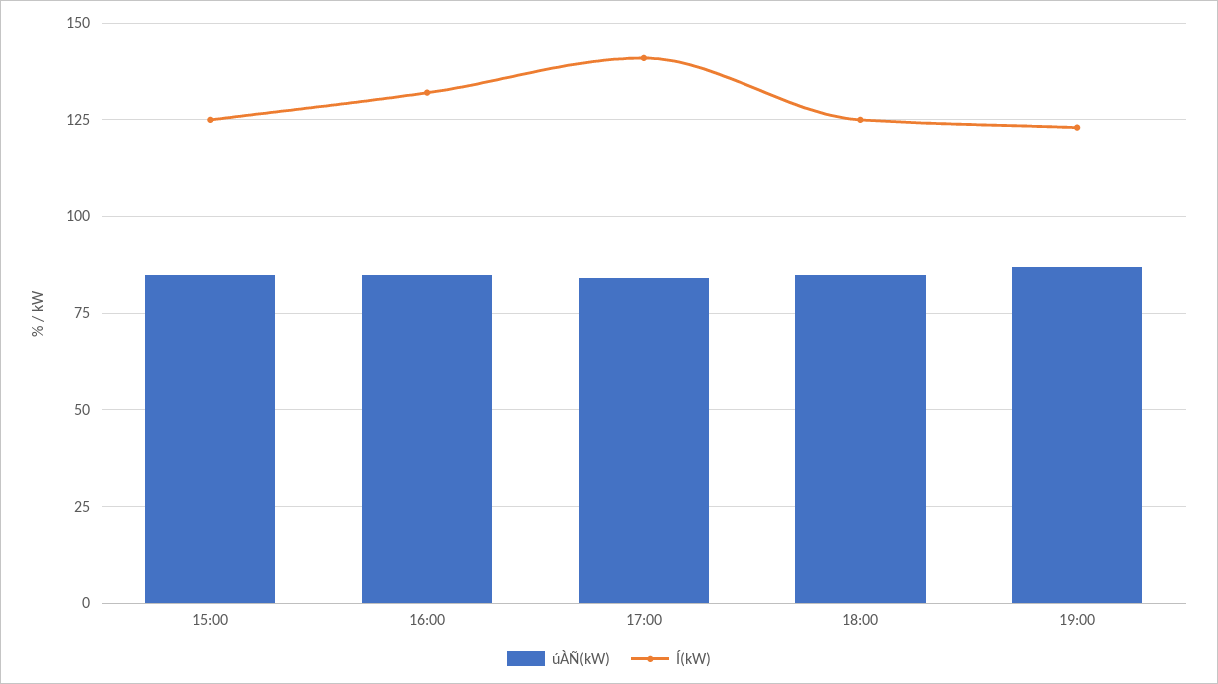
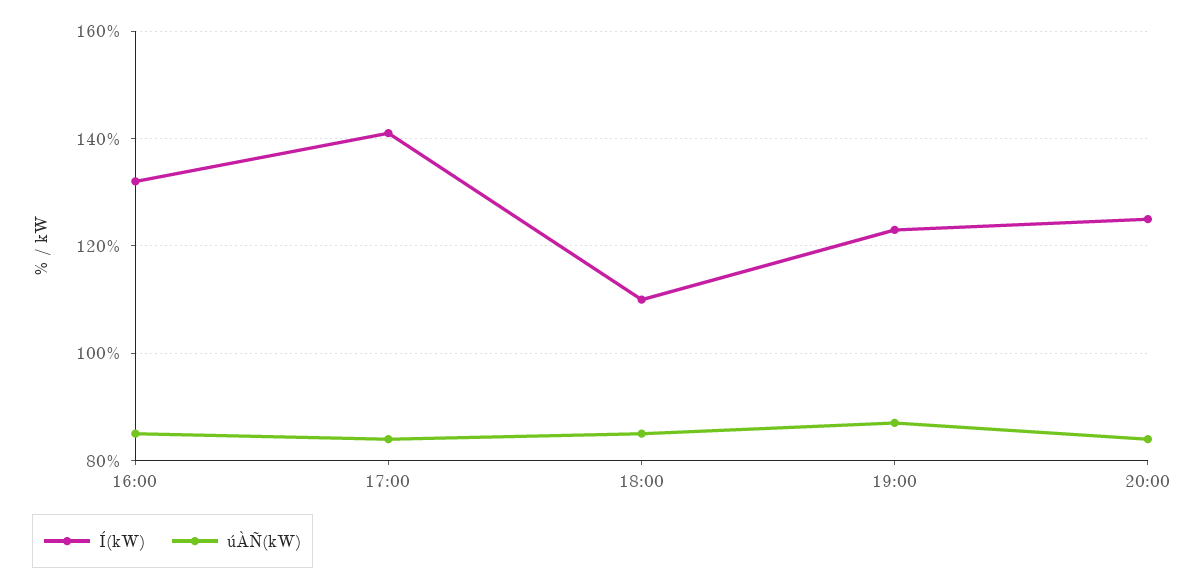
úÀÑ(kW), 15:00: 85 -> none
Í(kW), 15:00: 125 -> none
Í(kW), 18:00: 125 -> 110
Í(kW), 20:00: none -> 125
úÀÑ(kW), 20:00: none -> 85

